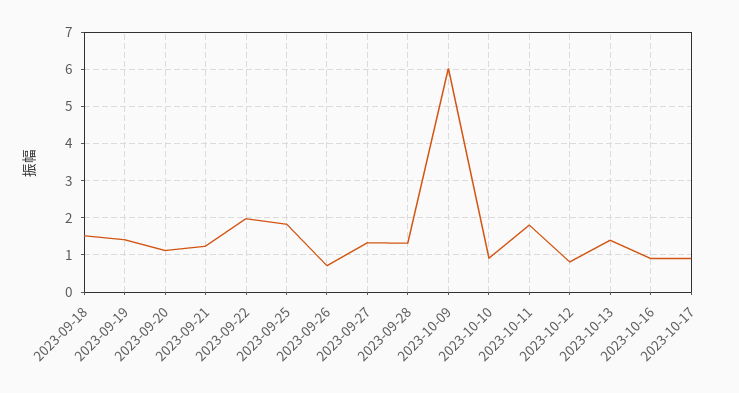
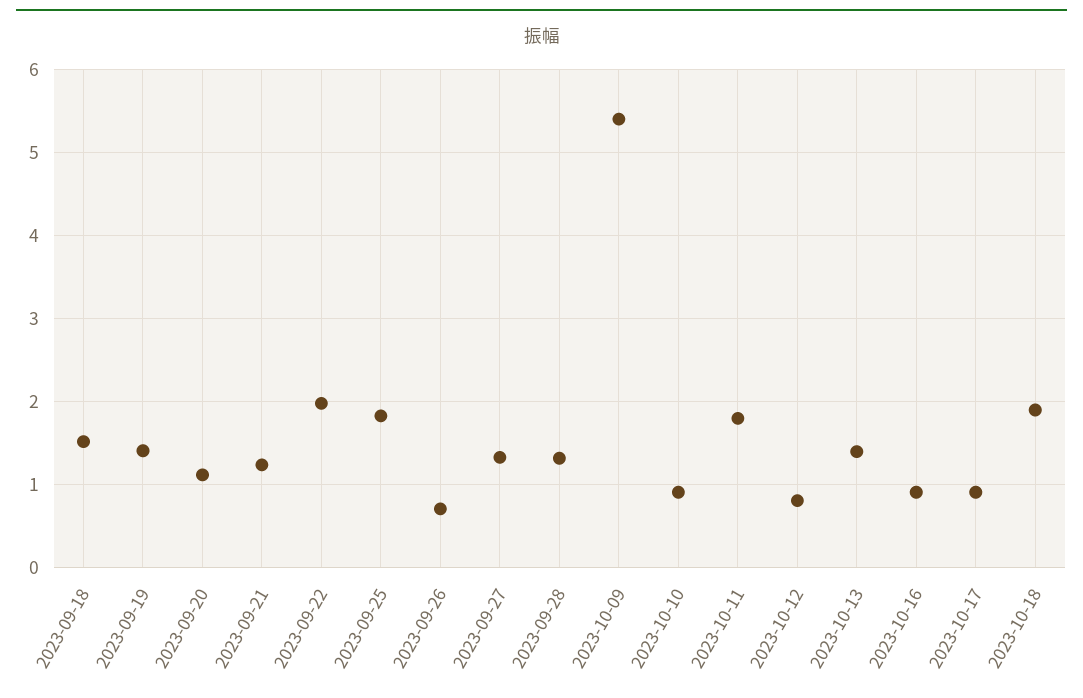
2023-10-09: 6 -> 5.4
2023-10-18: none -> 1.9

